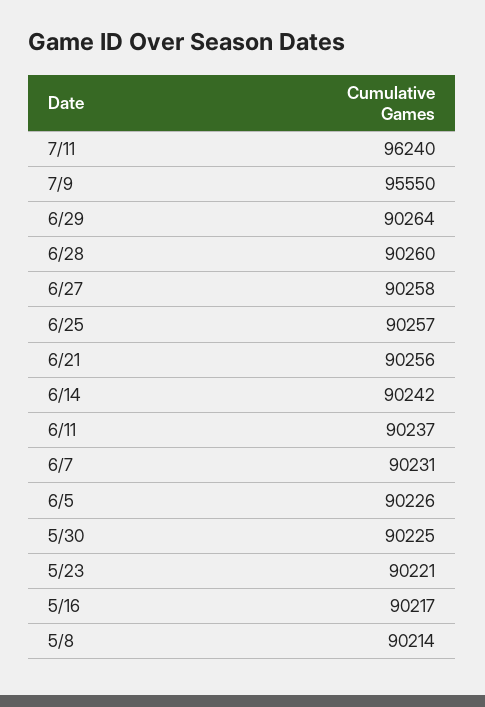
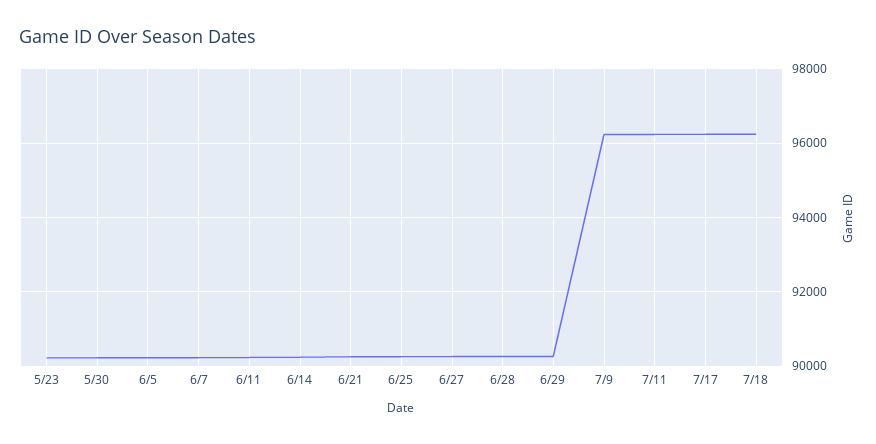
7/9: 95550 -> 96200
5/16: 90217 -> none
5/8: 90214 -> none
7/17: none -> 96200
7/18: none -> 96200

